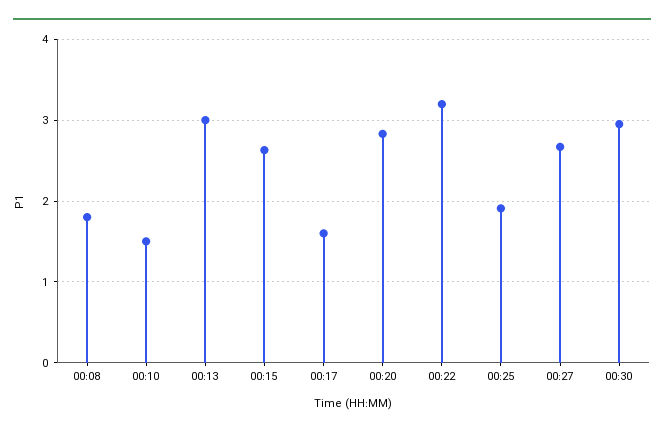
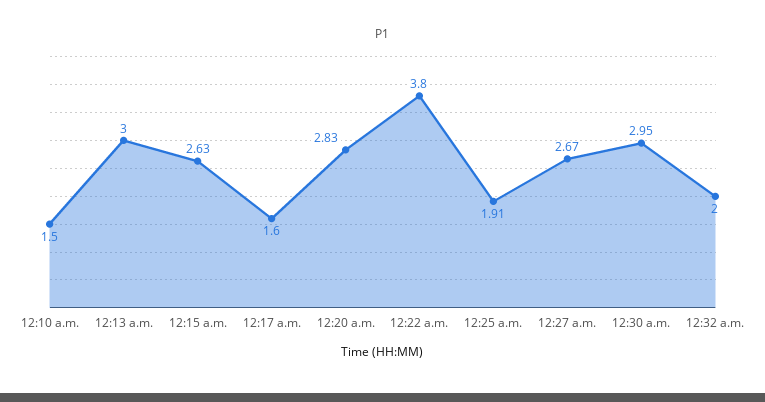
00:08: 1.8 -> none
00:22: 3.2 -> 3.8
12:32 a.m.: none -> 2

